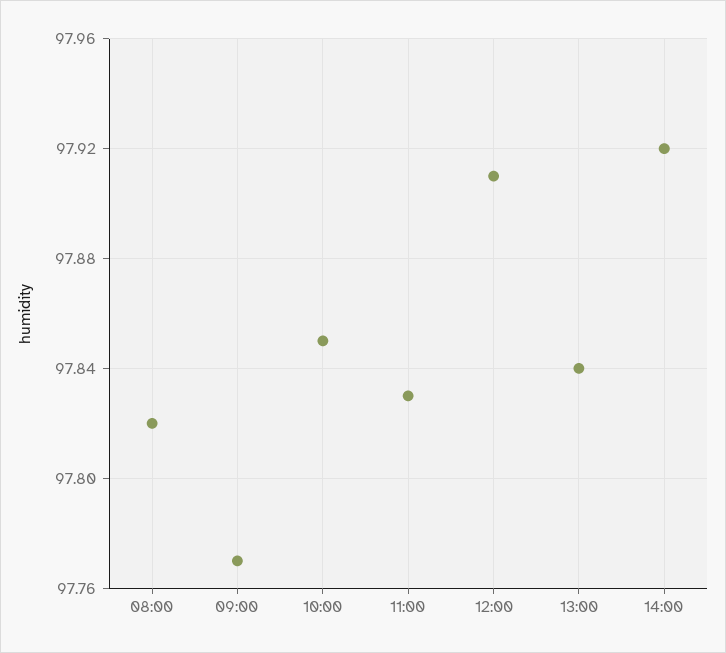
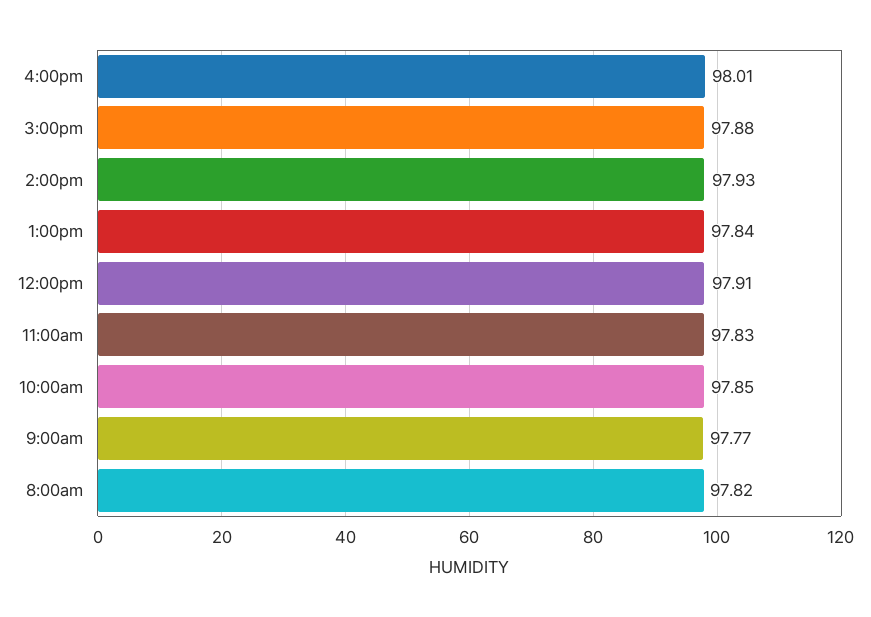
14:00: 97.92 -> 97.93
4:00pm: none -> 98.01
3:00pm: none -> 97.88

